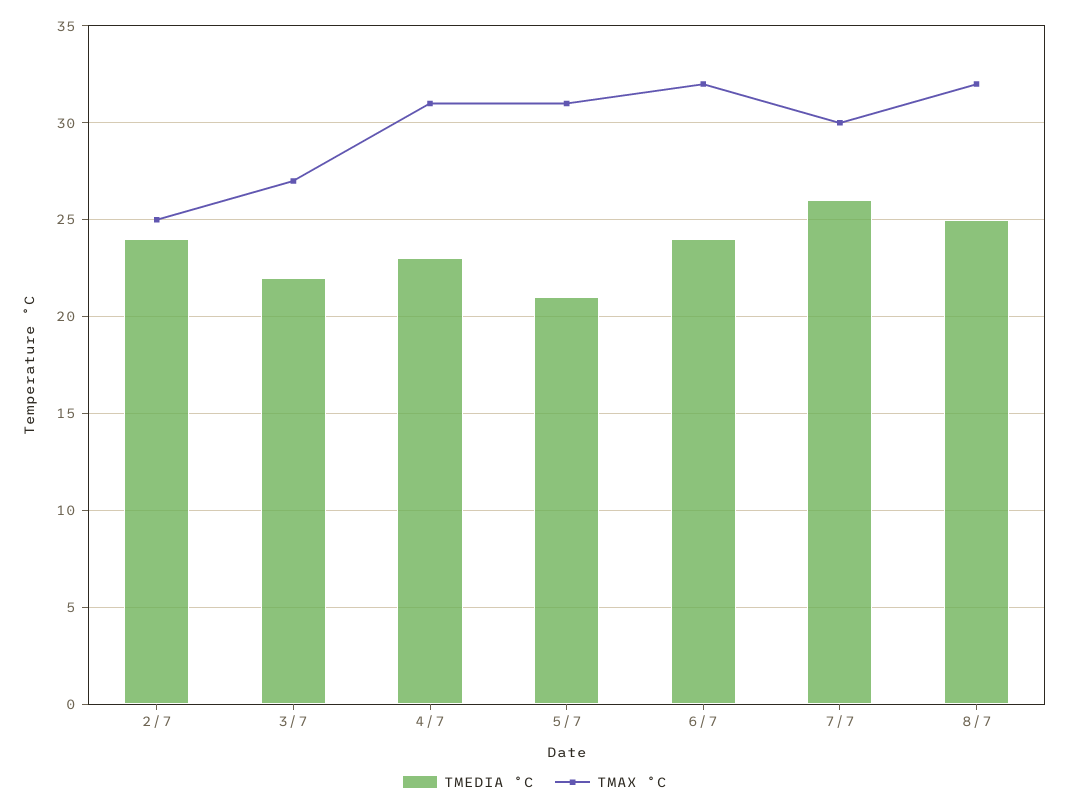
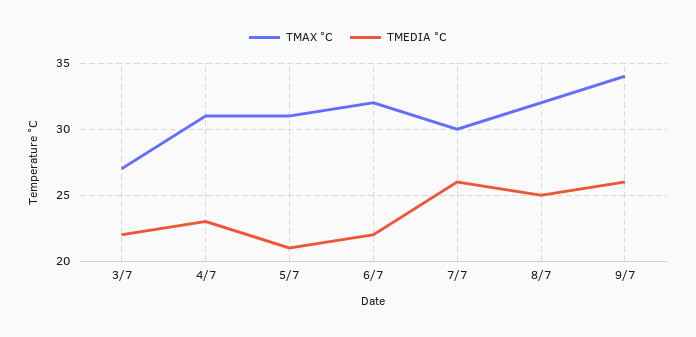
TMEDIA °C, 2/7: 24 -> none
TMAX °C, 2/7: 25 -> none
TMEDIA °C, 6/7: 24 -> 22
TMAX °C, 9/7: none -> 34
TMEDIA °C, 9/7: none -> 26

